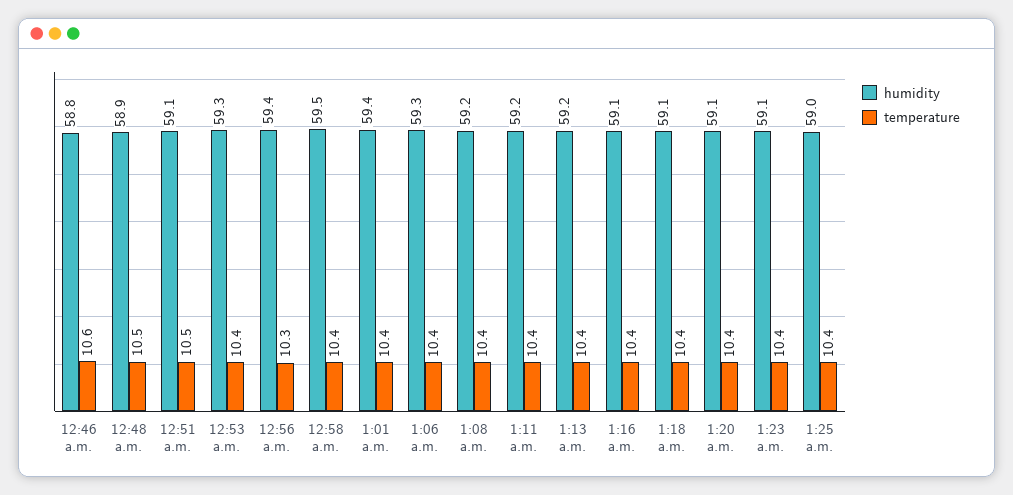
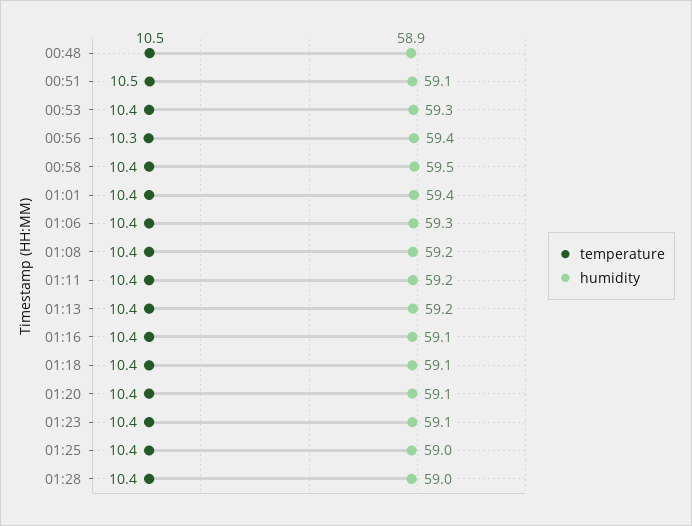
humidity, 12:46 a.m.: 58.8 -> none
temperature, 12:46 a.m.: 10.6 -> none
temperature, 01:28: none -> 10.4
humidity, 01:28: none -> 59

